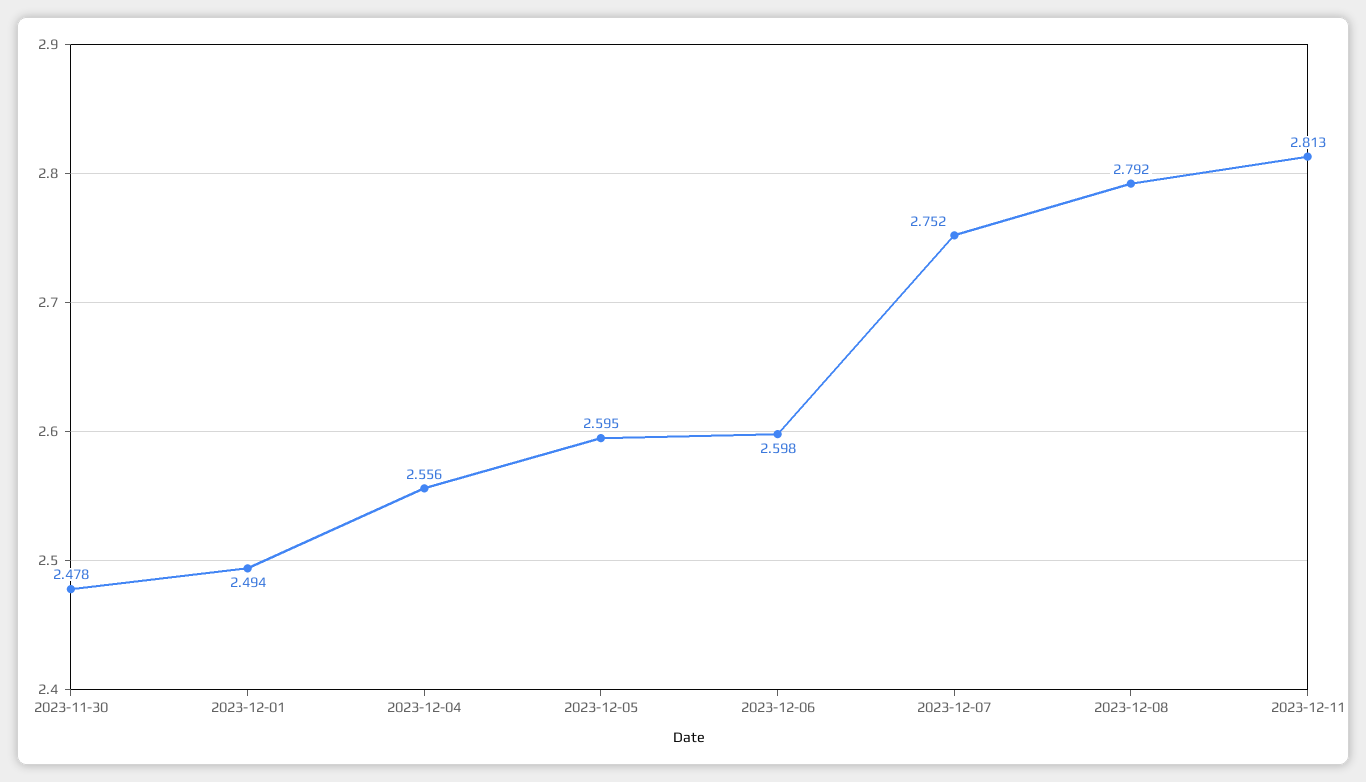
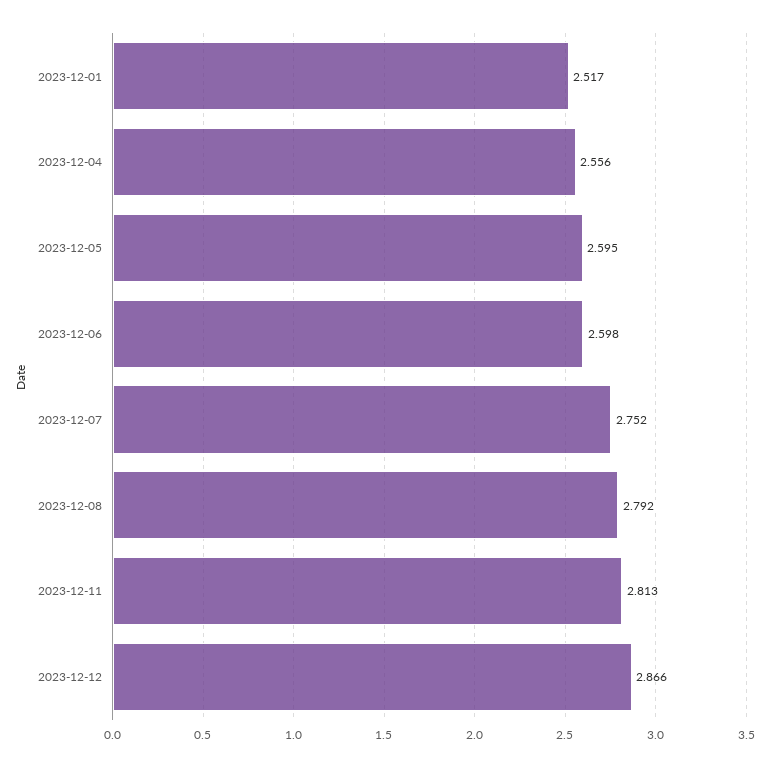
2023-11-30: 2.478 -> none
2023-12-01: 2.494 -> 2.517
2023-12-12: none -> 2.866

